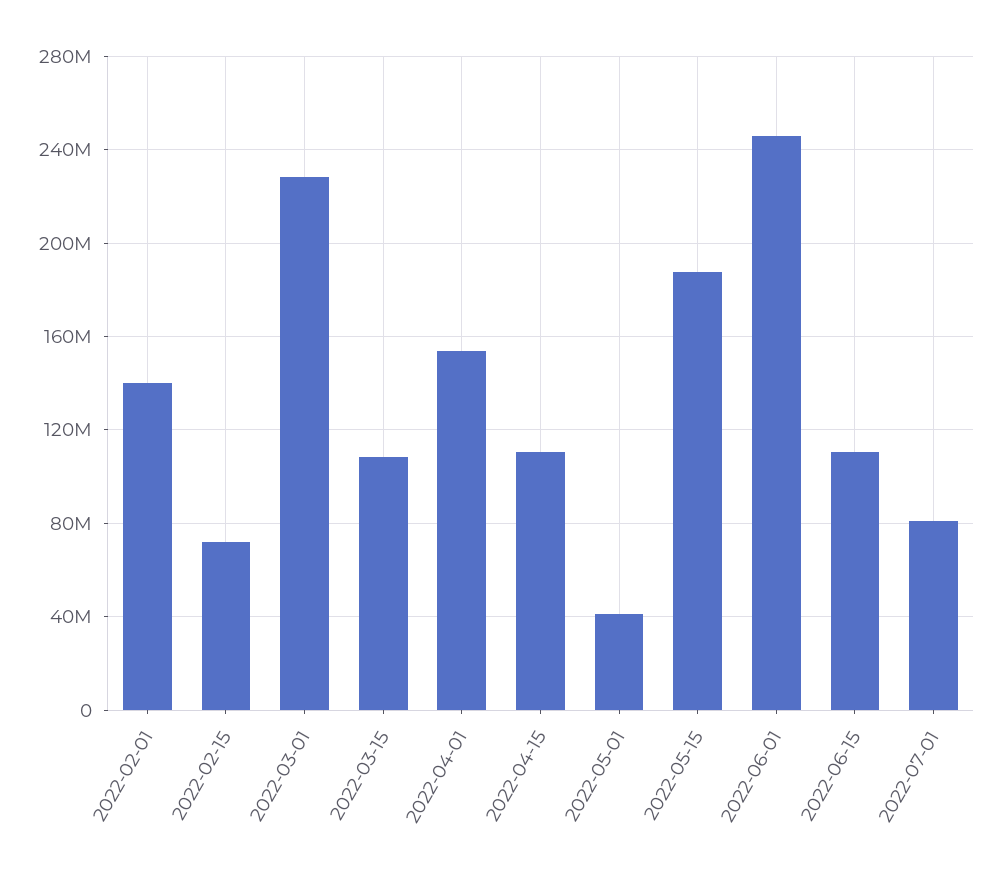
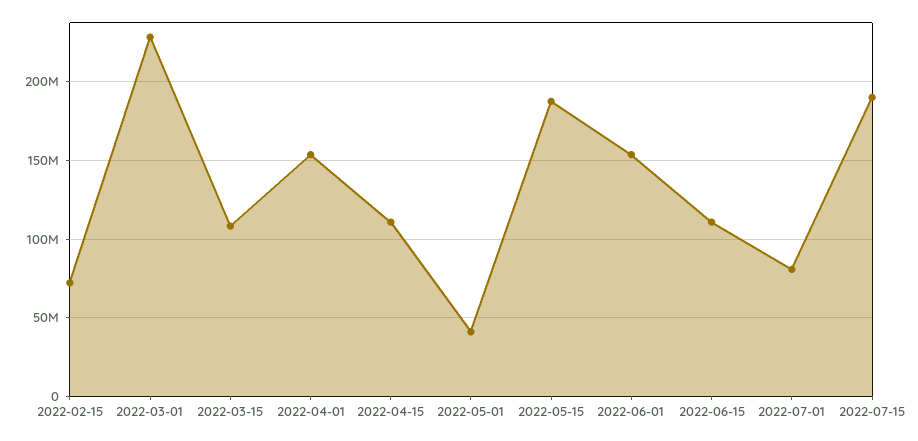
2022-02-01: 140000000 -> none
2022-06-01: 245000000 -> 155000000
2022-07-15: none -> 190000000

